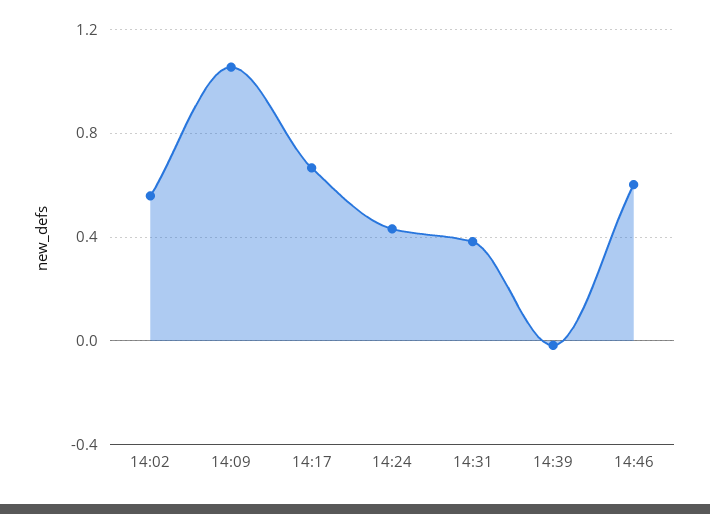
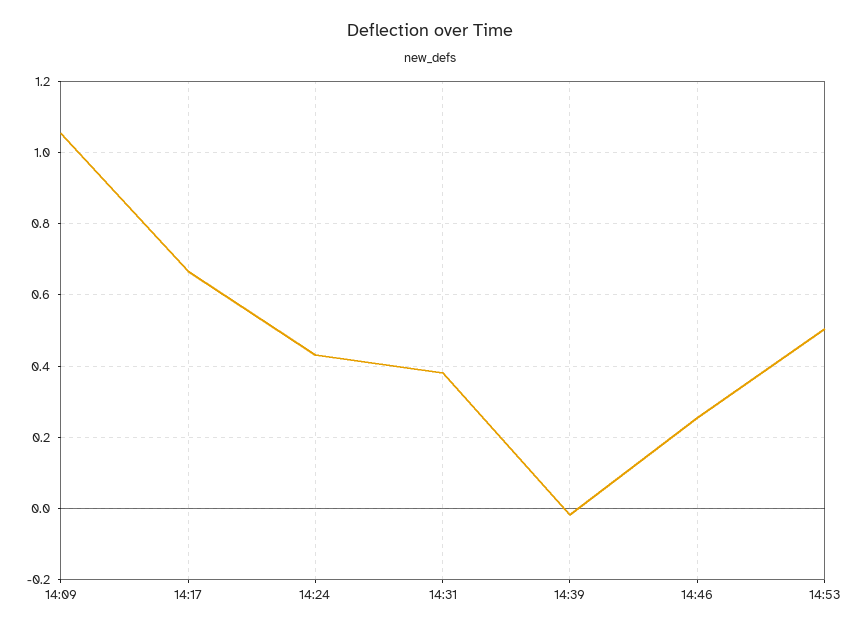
14:02: 0.55 -> none
14:46: 0.6 -> 0.26
14:53: none -> 0.5

